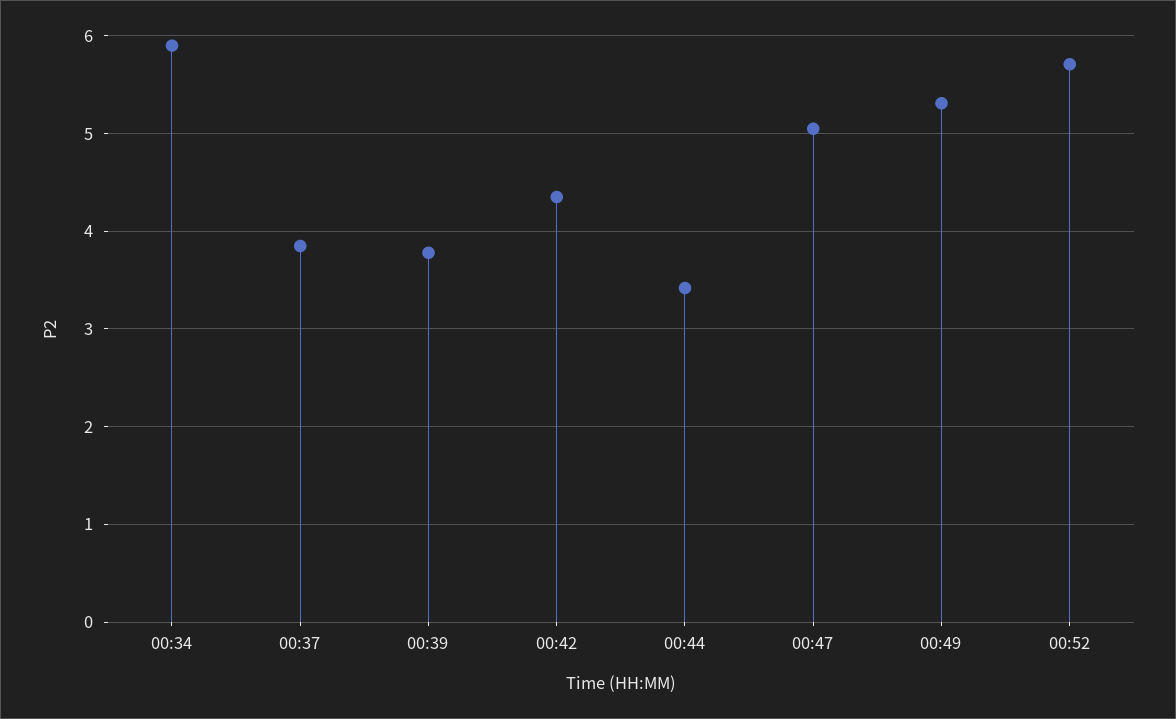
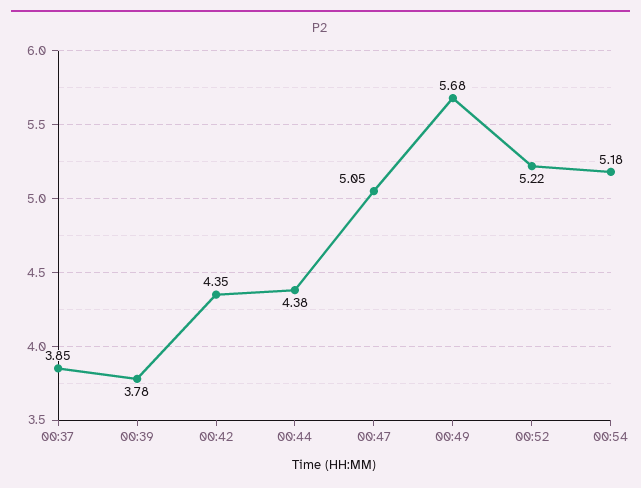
00:34: 5.9 -> none
00:44: 3.4 -> 4.38
00:49: 5.3 -> 5.68
00:52: 5.7 -> 5.22
00:54: none -> 5.18

